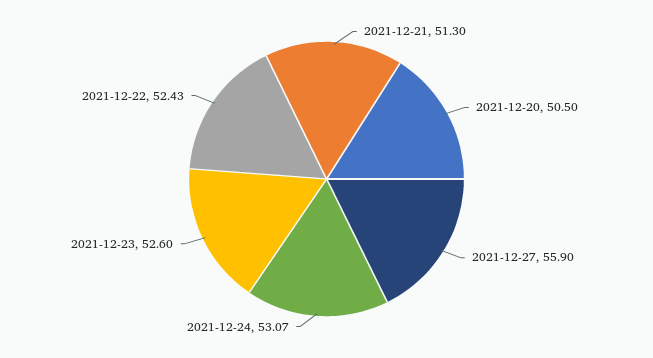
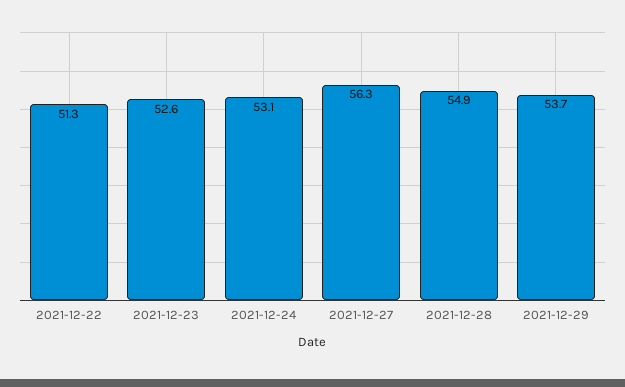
2021-12-21: 51.3 -> none
2021-12-20: 50.5 -> none
2021-12-27: 55.9 -> 56.3
2021-12-22: 52.43 -> 51.3
2021-12-28: none -> 54.9
2021-12-29: none -> 53.7

